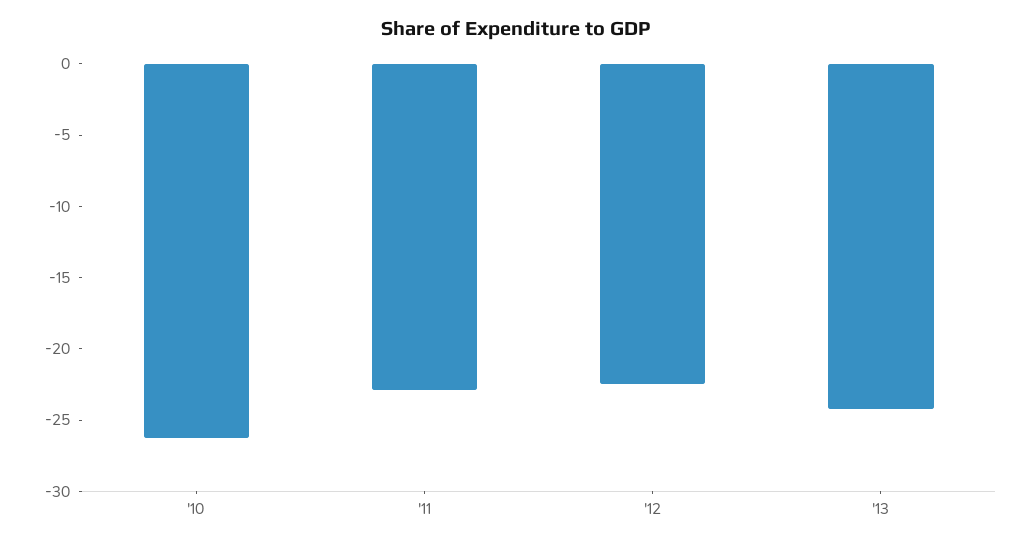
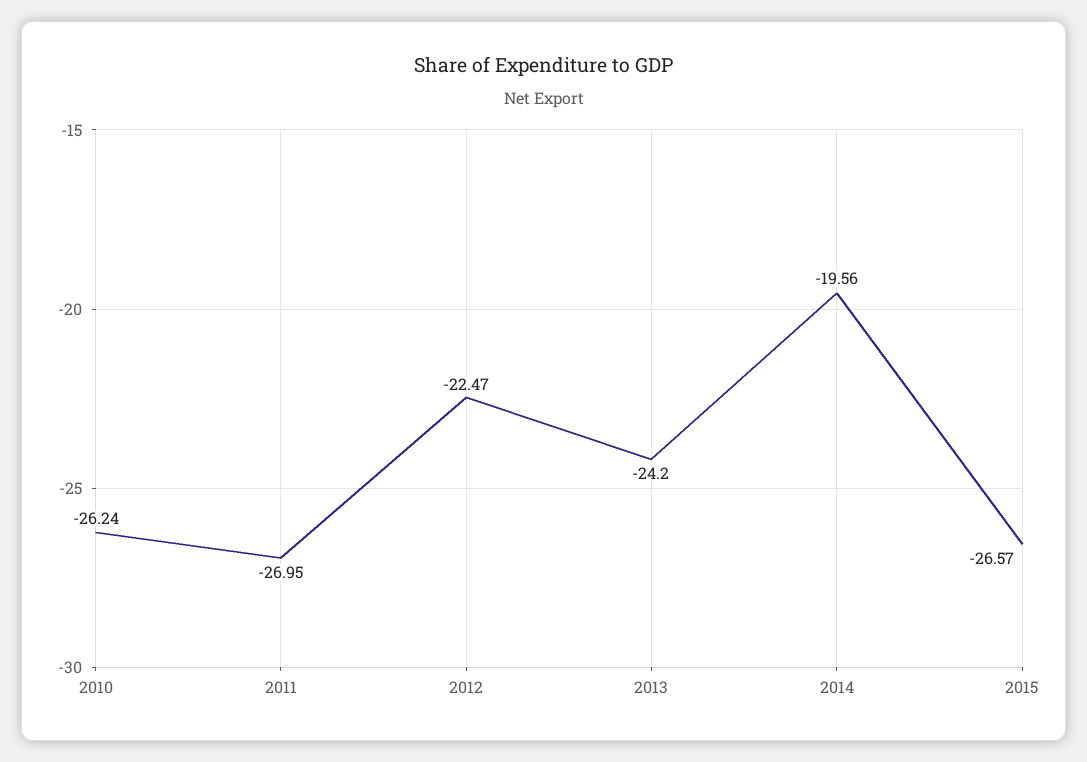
'11: -23 -> -26.95
2014: none -> -19.56
2015: none -> -26.57

